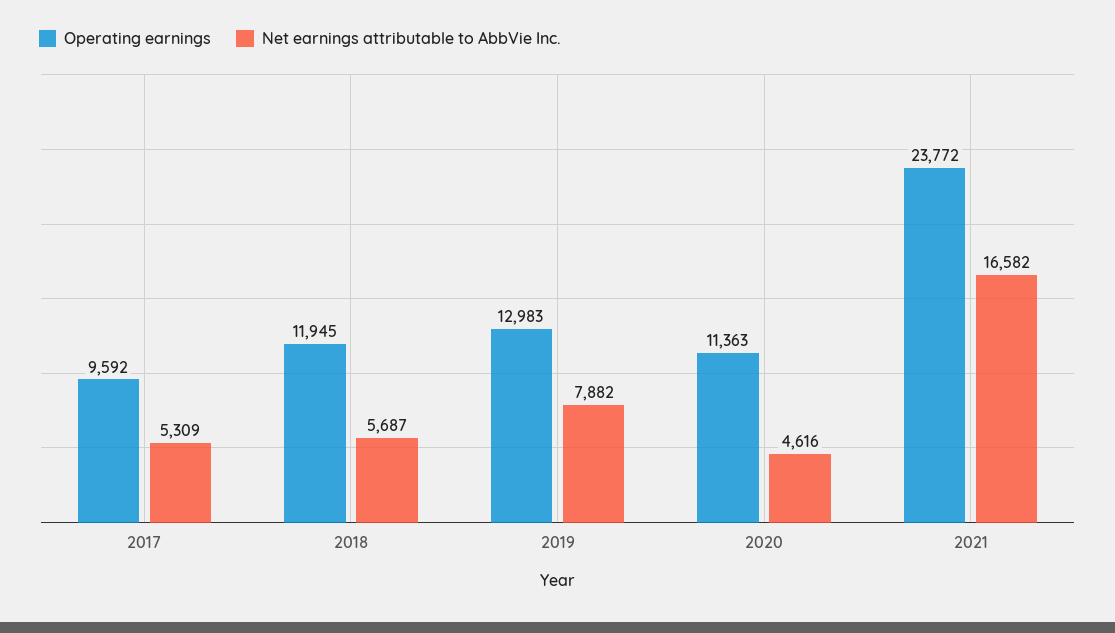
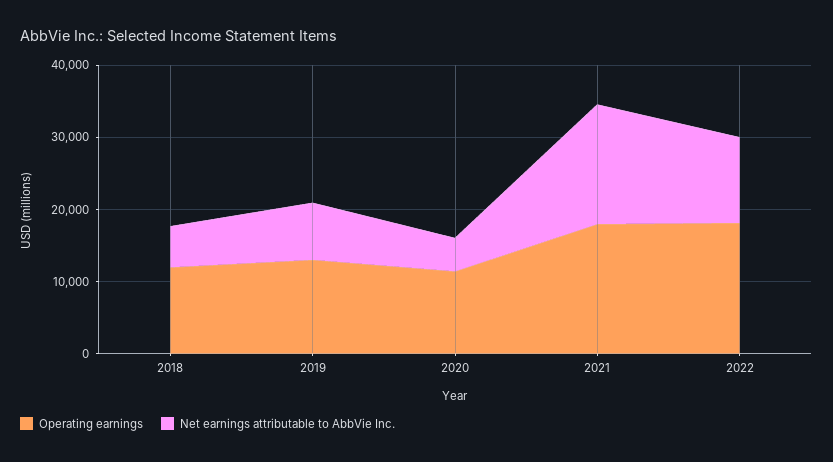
Operating earnings, 2017: 9592 -> none
Net earnings attributable to AbbVie Inc., 2017: 5309 -> none
Operating earnings, 2021: 23772 -> 18000
Operating earnings, 2022: none -> 18000
Net earnings attributable to AbbVie Inc., 2022: none -> 12000

